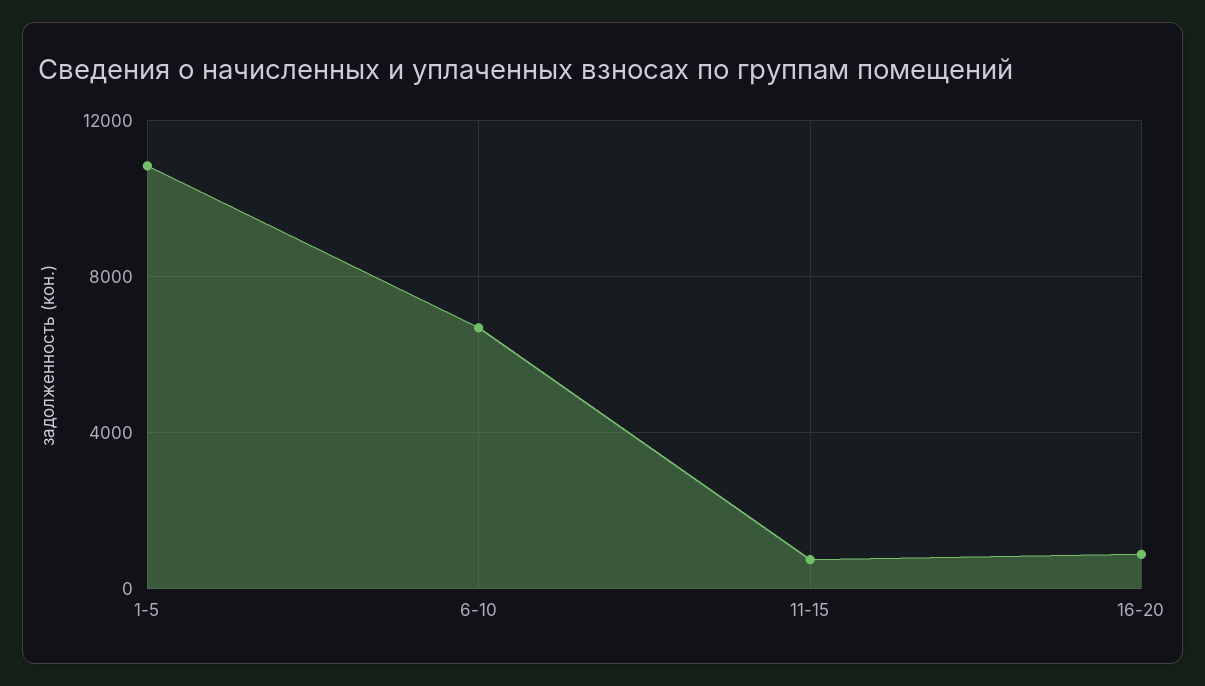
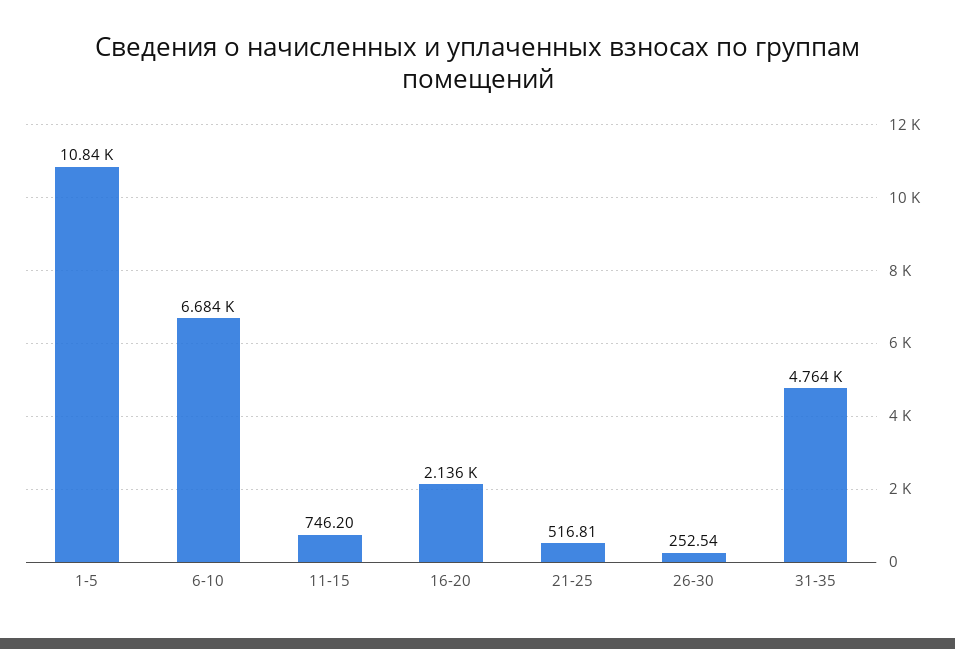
16-20: 1000 -> 2136
21-25: none -> 516.81
26-30: none -> 252.54
31-35: none -> 4764

